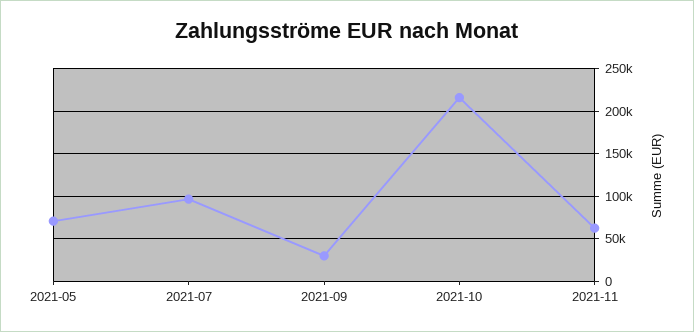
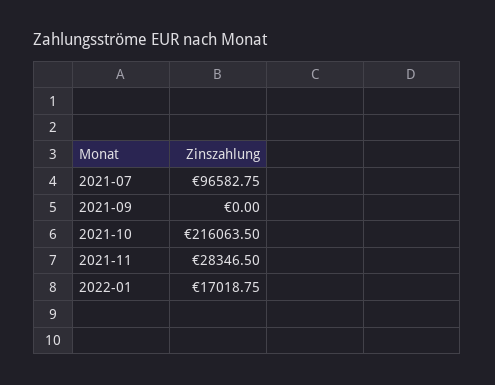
2021-05: 70000 -> none
2021-09: 30000 -> 0
2021-11: 60000 -> 28346.5
2022-01: none -> 17018.75

